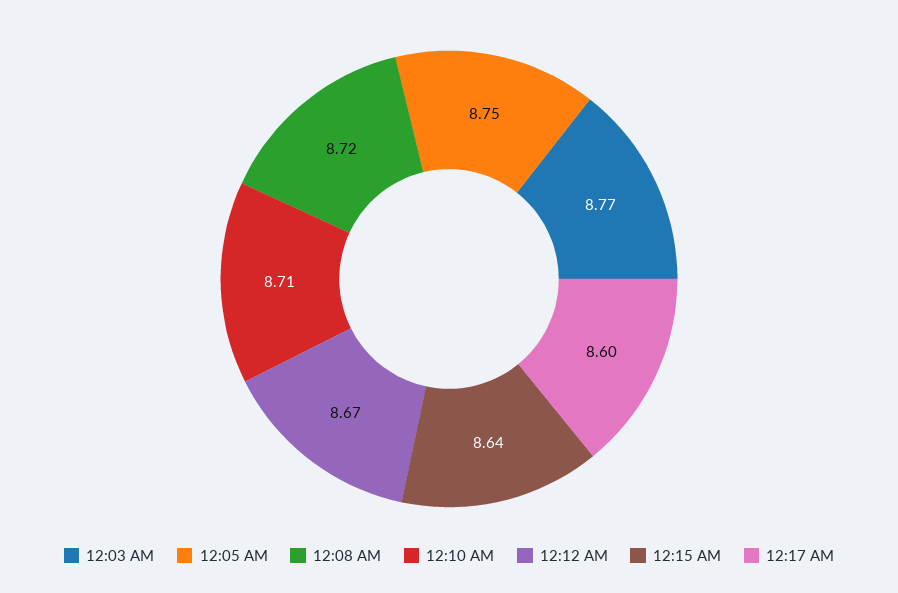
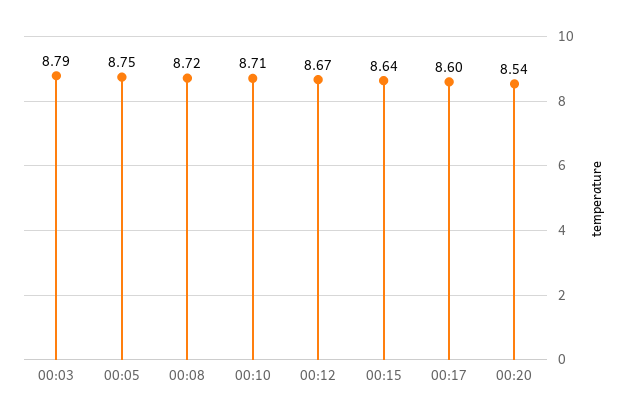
12:03 AM: 8.77 -> 8.79
00:20: none -> 8.54

